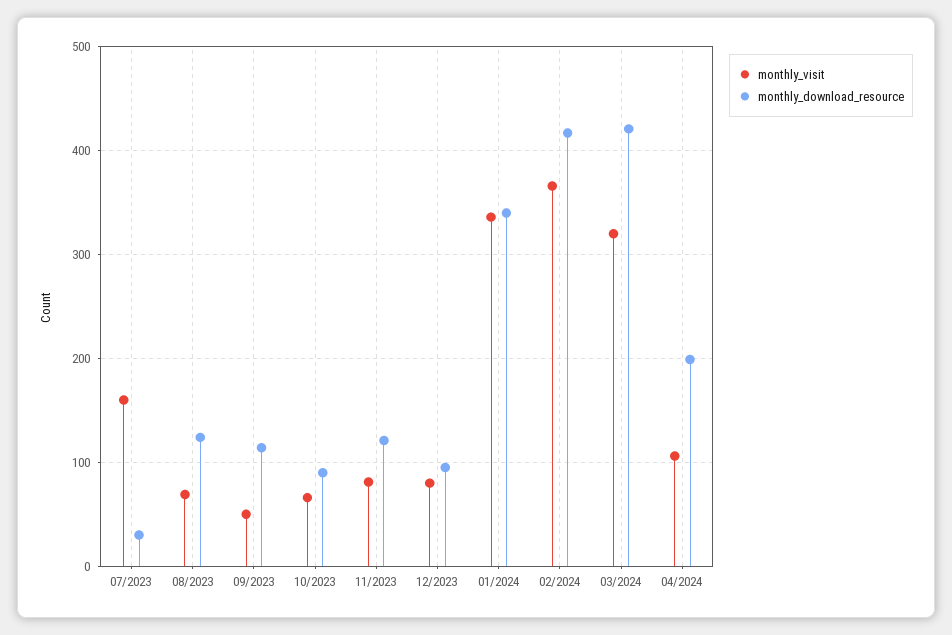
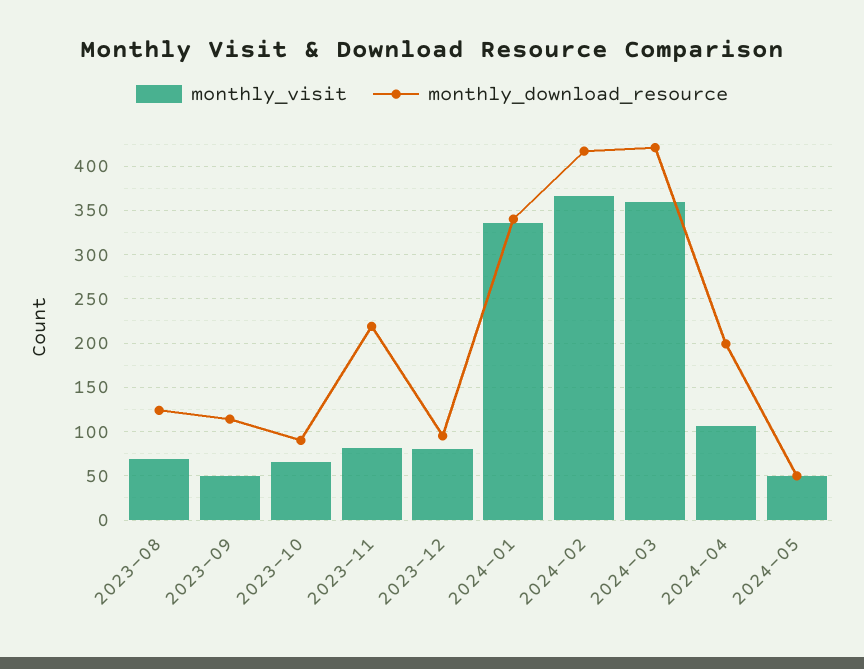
monthly_visit, 07/2023: 160 -> none
monthly_download_resource, 07/2023: 30 -> none
monthly_download_resource, 11/2023: 120 -> 220
monthly_visit, 03/2024: 320 -> 360
monthly_visit, 2024-05: none -> 50
monthly_download_resource, 2024-05: none -> 50

